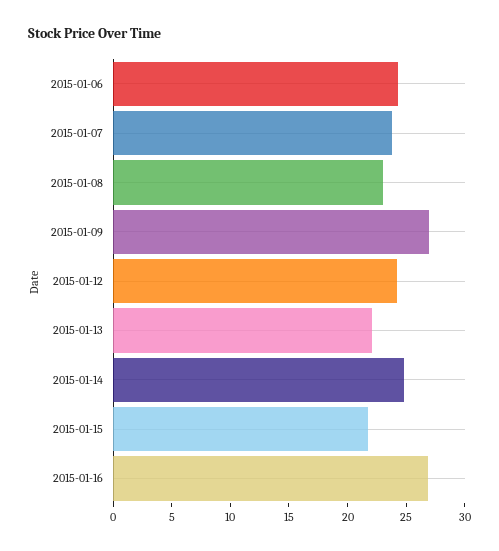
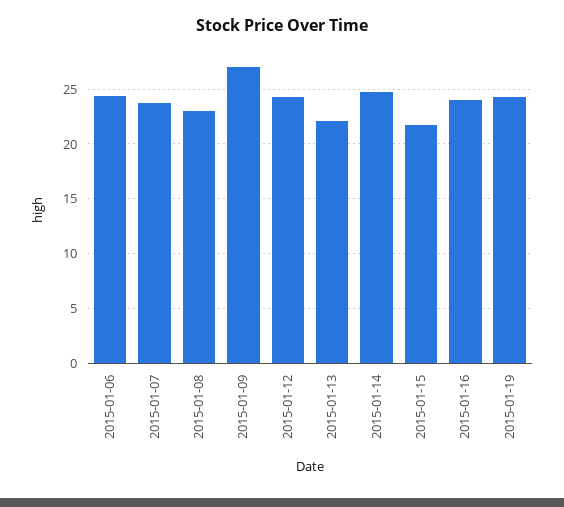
2015-01-16: 27 -> 24
2015-01-19: none -> 24

